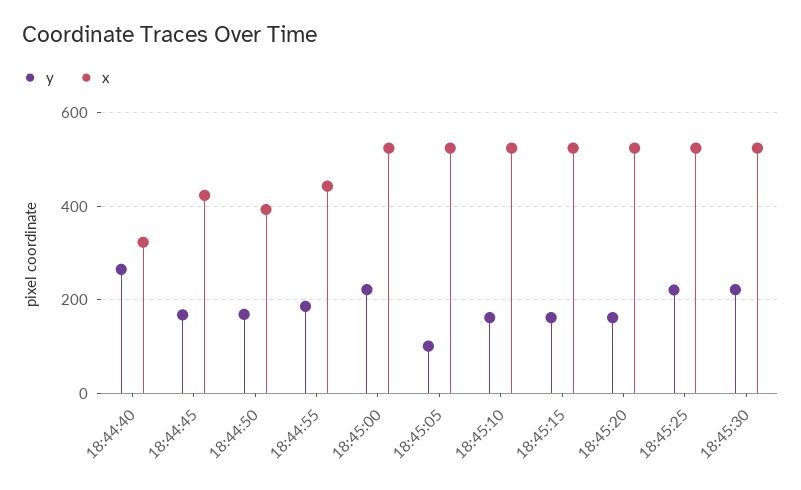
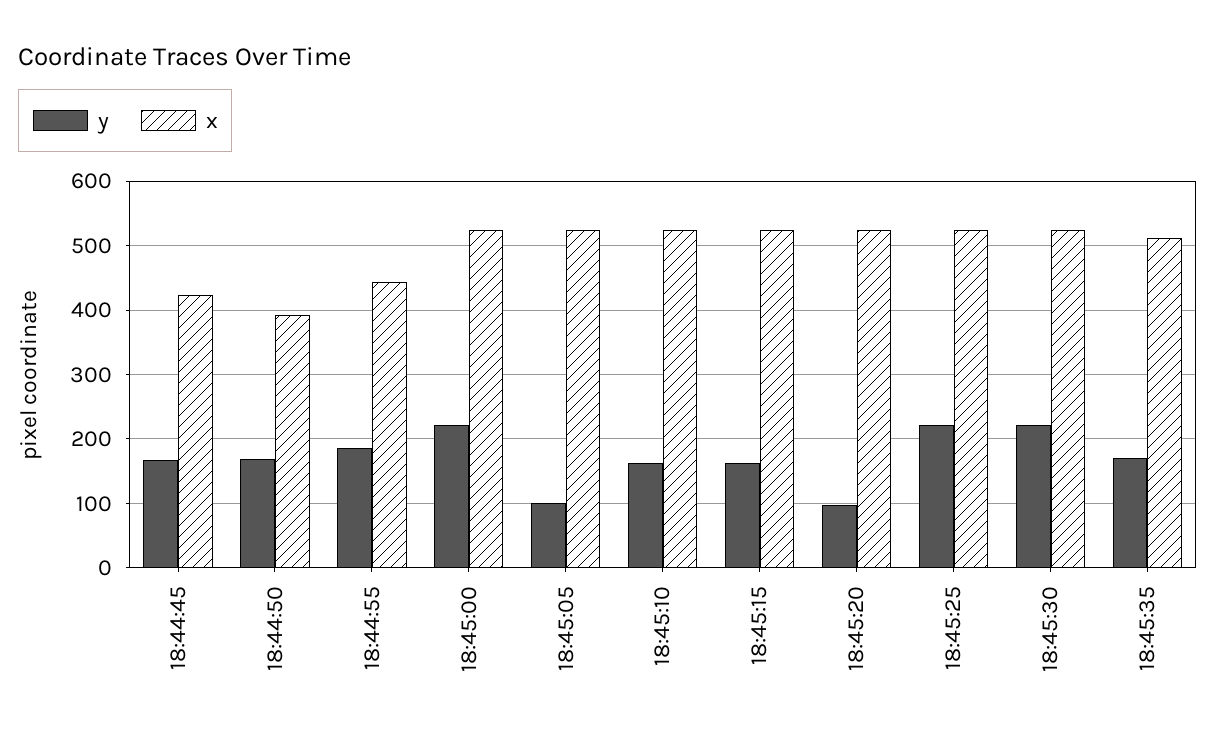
y, 18:44:40: 260 -> none
x, 18:44:40: 320 -> none
y, 18:45:20: 160 -> 100
y, 18:45:35: none -> 170
x, 18:45:35: none -> 510

